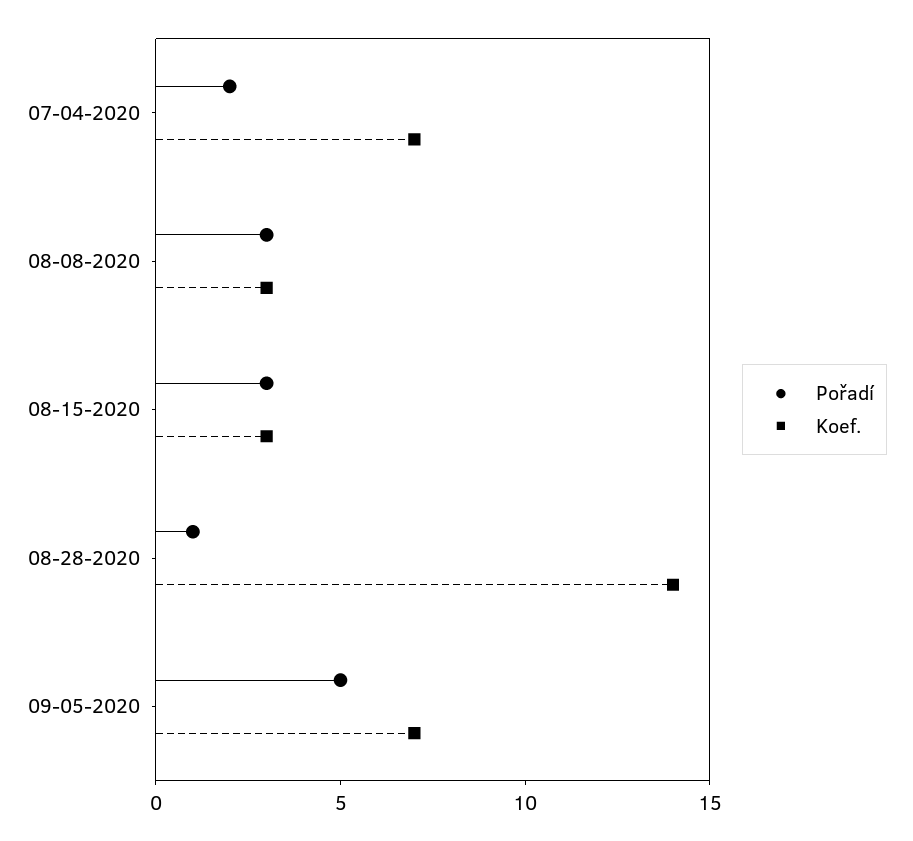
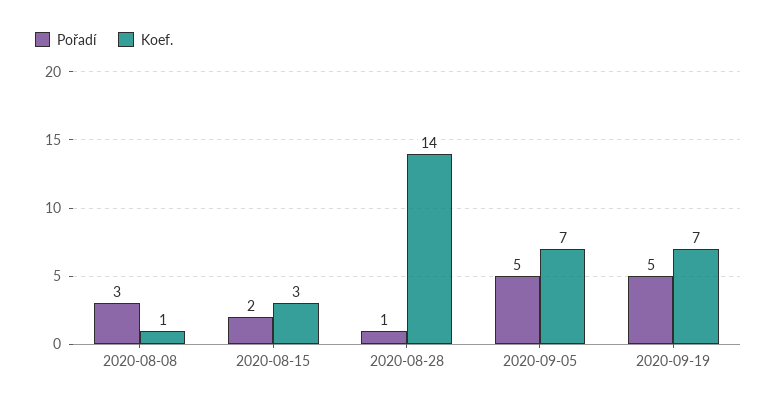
Pořadí, 07-04-2020: 2 -> none
Koef., 07-04-2020: 7 -> none
Koef., 08-08-2020: 3 -> 1
Pořadí, 08-15-2020: 3 -> 2
Pořadí, 2020-09-19: none -> 5
Koef., 2020-09-19: none -> 7

